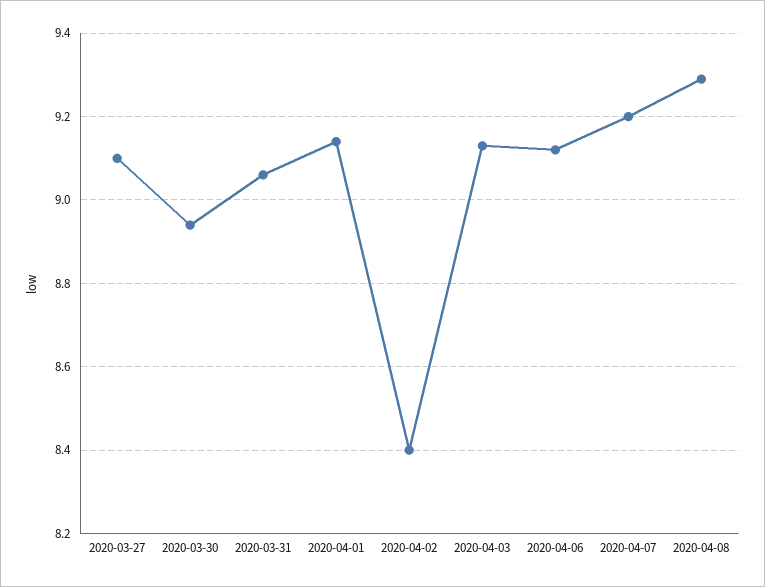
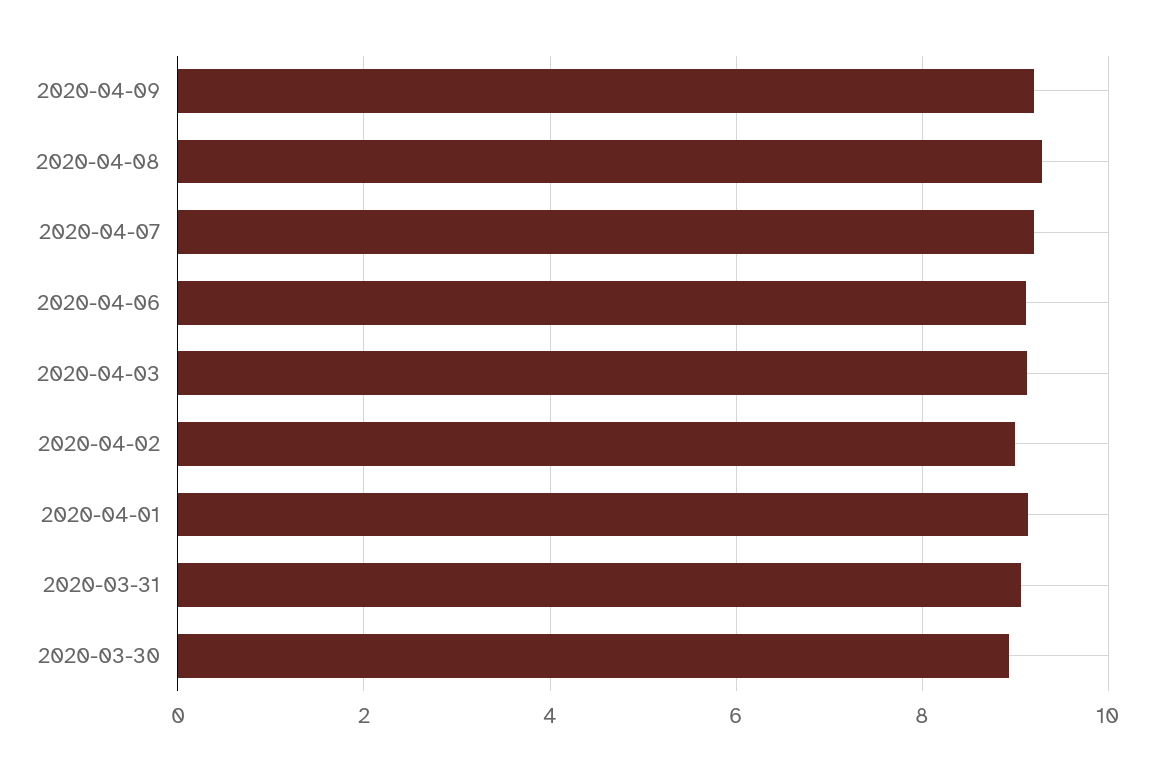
2020-03-27: 9.1 -> none
2020-04-02: 8.4 -> 9
2020-04-09: none -> 9.2

